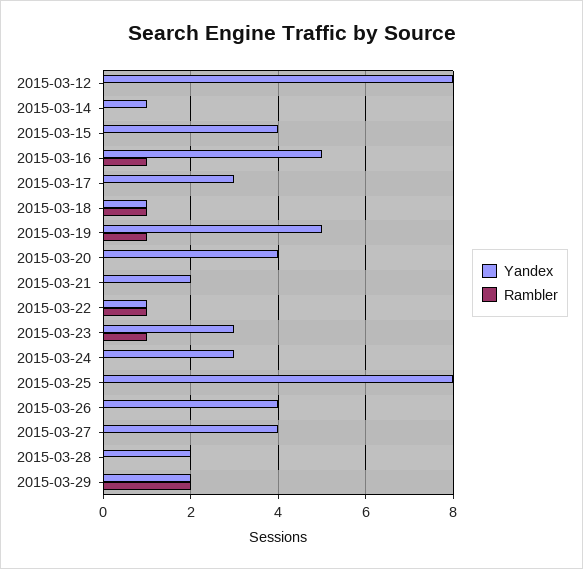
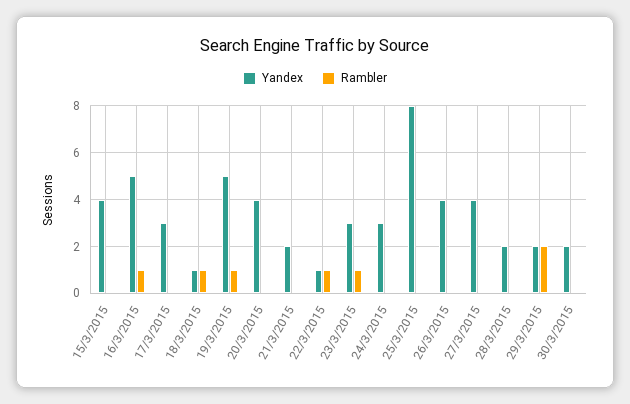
Yandex, 2015-03-12: 8 -> none
Rambler, 2015-03-12: 0 -> none
Yandex, 2015-03-14: 1 -> none
Rambler, 2015-03-14: 0 -> none
Yandex, 30/3/2015: none -> 2
Rambler, 30/3/2015: none -> 0

